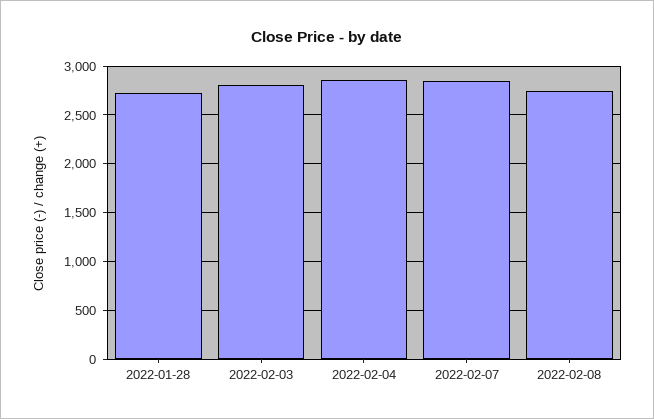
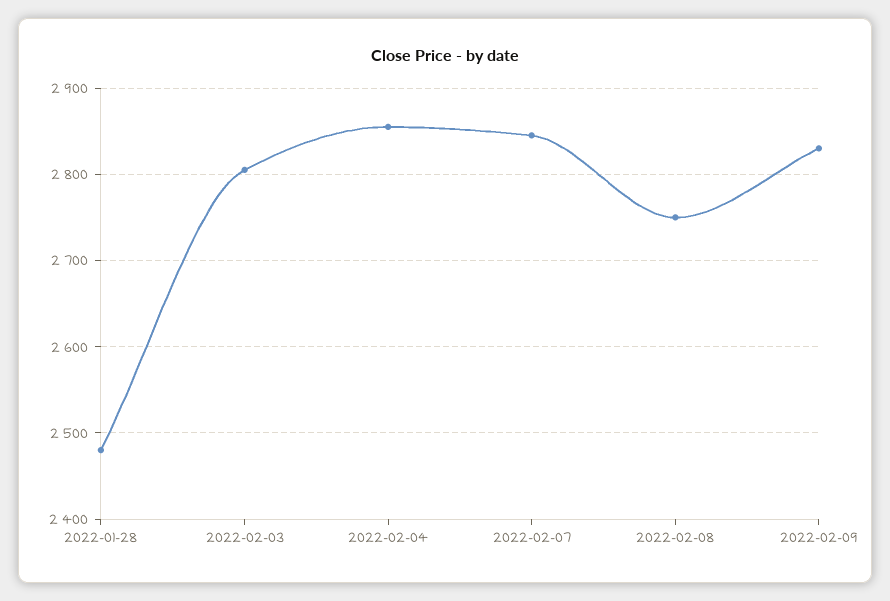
2022-01-28: 2700 -> 2480
2022-02-09: none -> 2830

